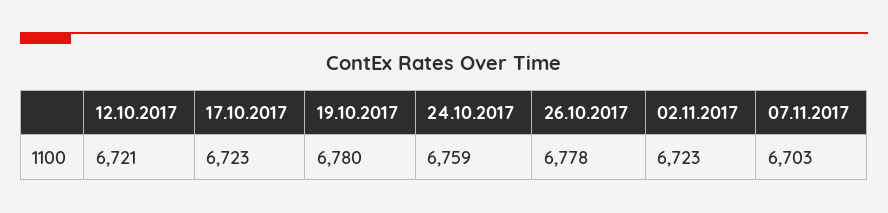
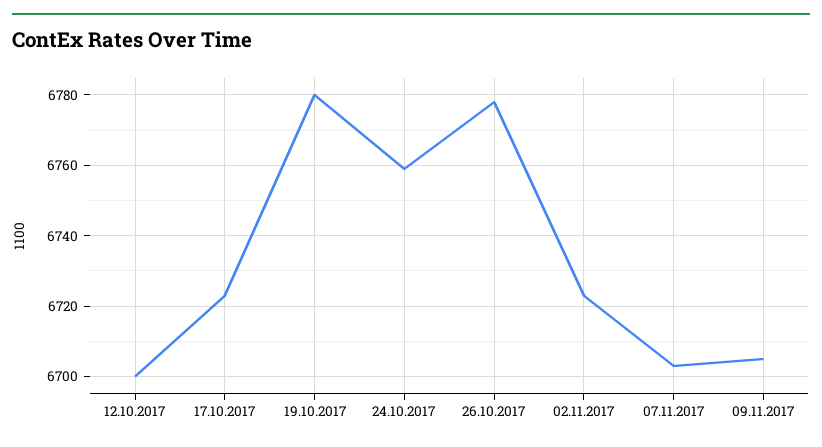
12.10.2017: 6721 -> 6700
09.11.2017: none -> 6705

